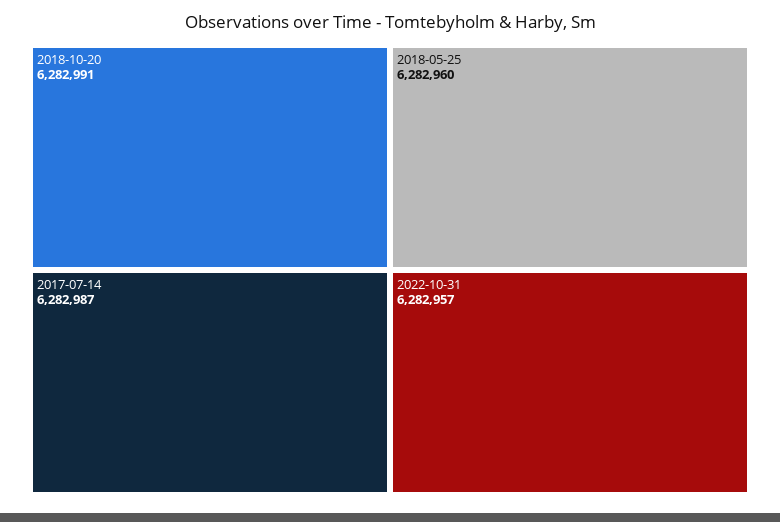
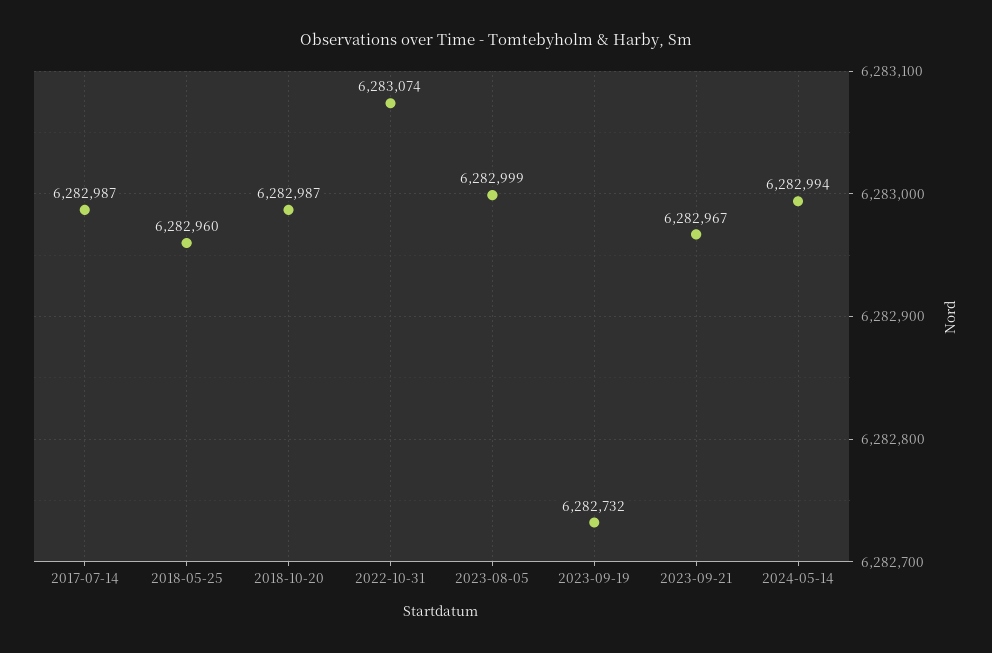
2018-10-20: 6282991 -> 6282987
2022-10-31: 6282957 -> 6283074
2023-08-05: none -> 6282999
2023-09-19: none -> 6282732
2023-09-21: none -> 6282967
2024-05-14: none -> 6282994

